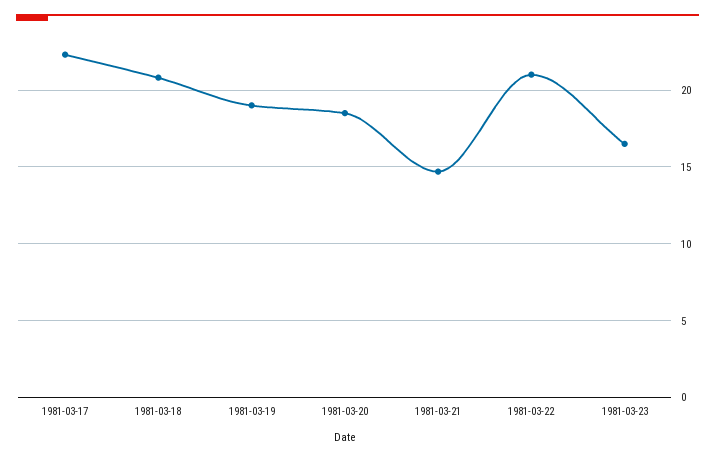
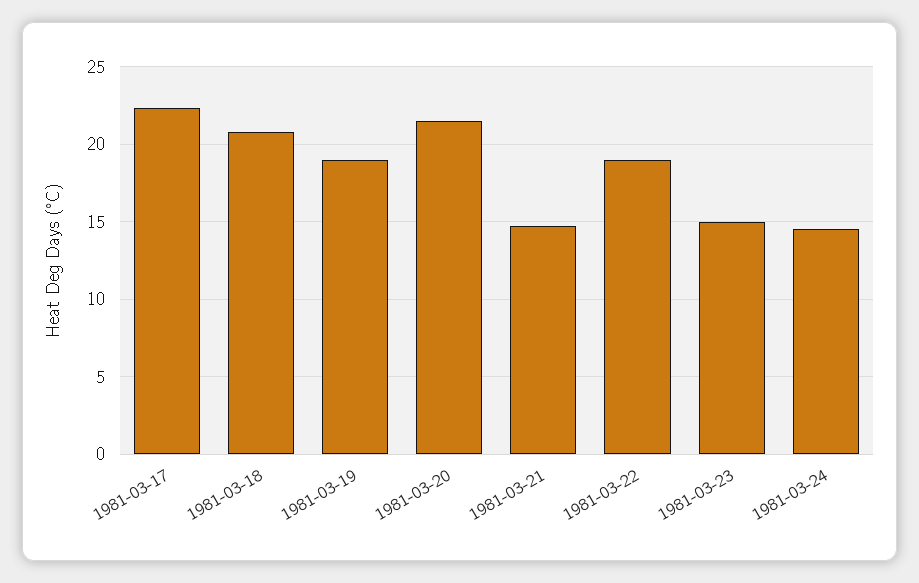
1981-03-20: 18.5 -> 21.5
1981-03-22: 21 -> 19
1981-03-23: 16.5 -> 15
1981-03-24: none -> 14.5

